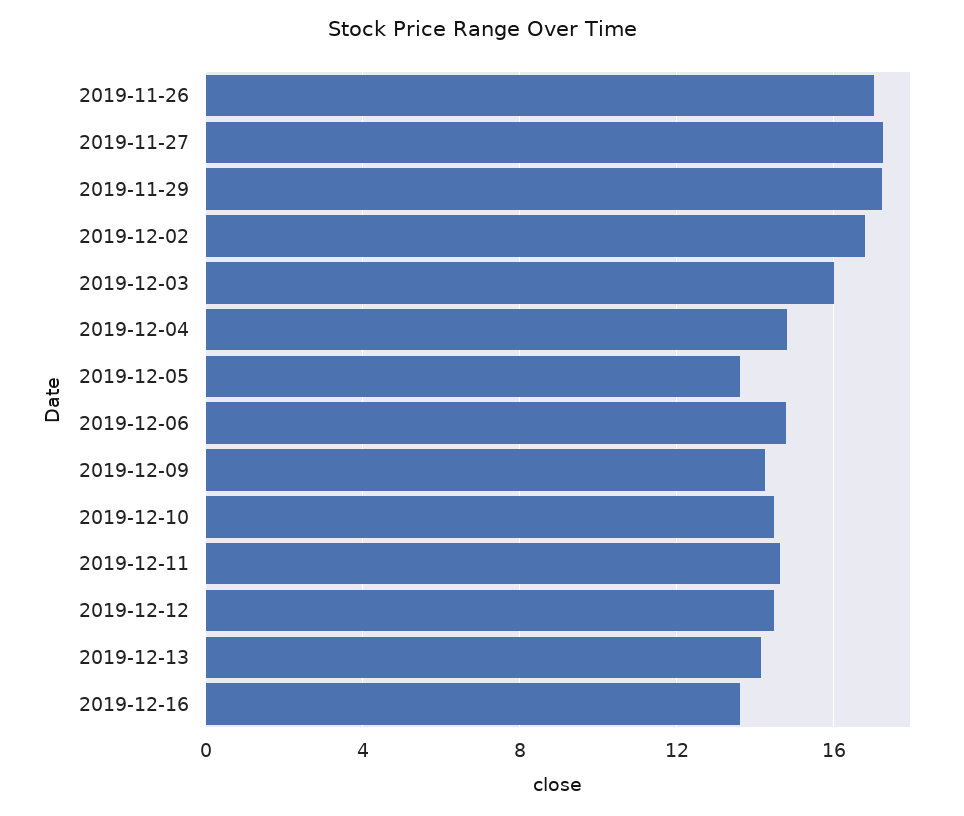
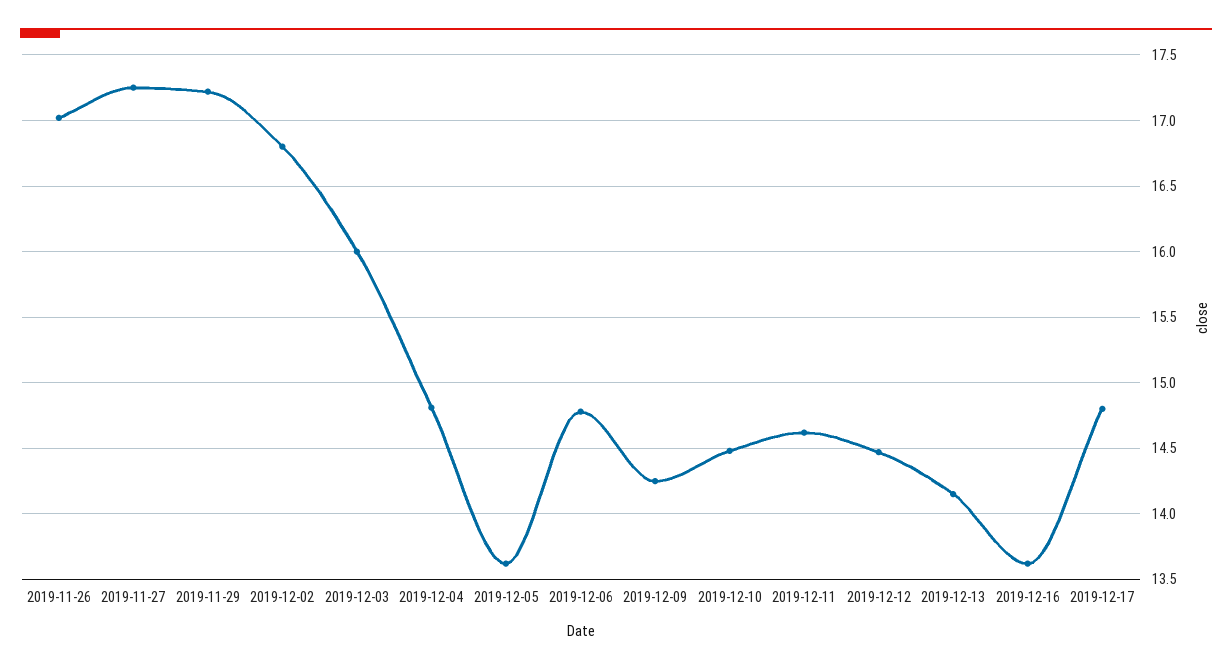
2019-12-17: none -> 14.8

